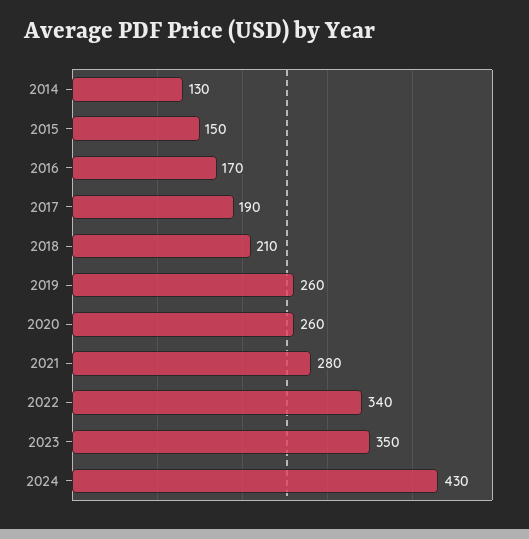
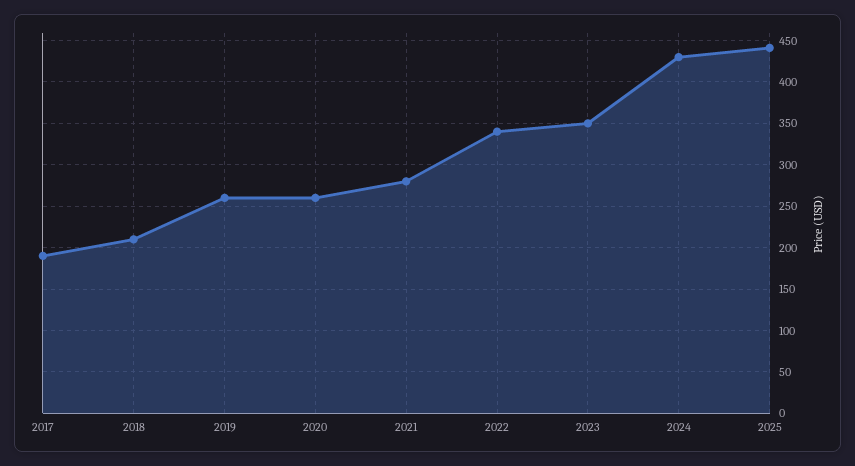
2014: 130 -> none
2015: 150 -> none
2016: 170 -> none
2025: none -> 440

